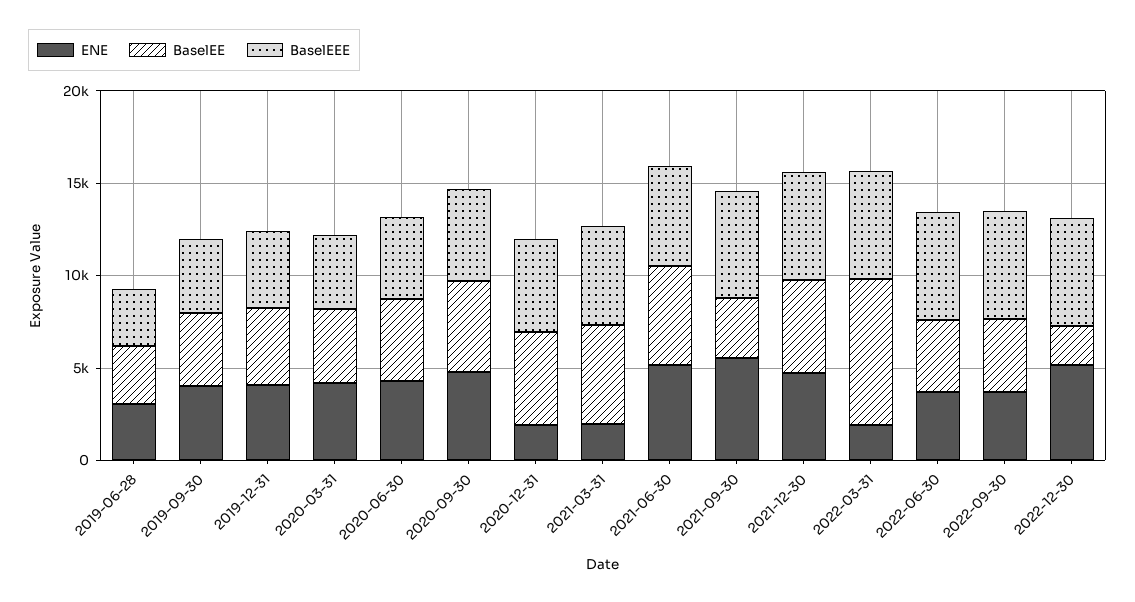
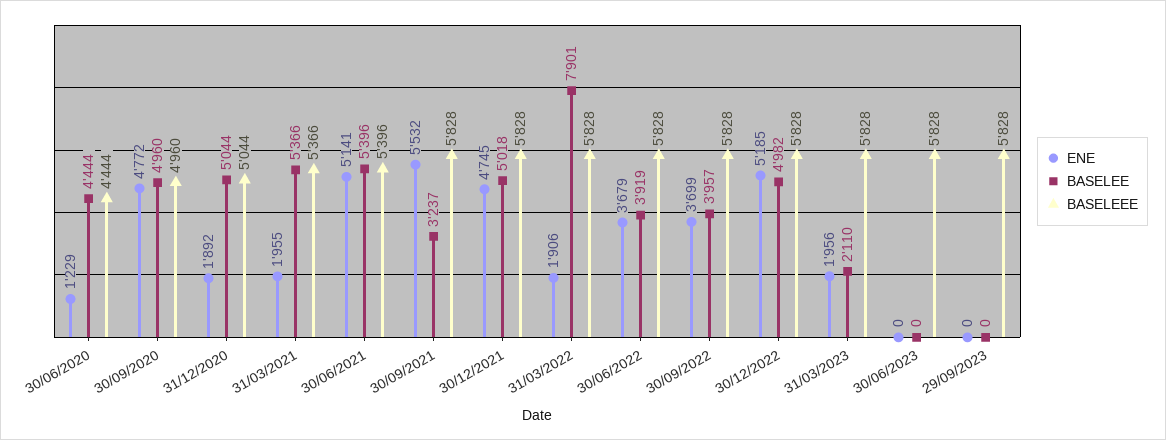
ENE, 2019-06-28: 3000 -> none
BaselEE, 2019-06-28: 3000 -> none
BaselEEE, 2019-06-28: 3000 -> none
ENE, 2019-09-30: 4000 -> none
BaselEE, 2019-09-30: 4000 -> none
BaselEEE, 2019-09-30: 4000 -> none
ENE, 2019-12-31: 4000 -> none
BaselEE, 2019-12-31: 4000 -> none
BaselEEE, 2019-12-31: 4000 -> none
ENE, 2020-03-31: 4000 -> none
BaselEE, 2020-03-31: 4000 -> none
BaselEEE, 2020-03-31: 4000 -> none
ENE, 2020-06-30: 4000 -> 1229
BaselEE, 2022-12-30: 2000 -> 4982
ENE, 31/03/2023: none -> 1956
BaselEE, 31/03/2023: none -> 2110
BaselEEE, 31/03/2023: none -> 5828
ENE, 30/06/2023: none -> 0
BaselEE, 30/06/2023: none -> 0
BaselEEE, 30/06/2023: none -> 5828
ENE, 29/09/2023: none -> 0
BaselEE, 29/09/2023: none -> 0
BaselEEE, 29/09/2023: none -> 5828

